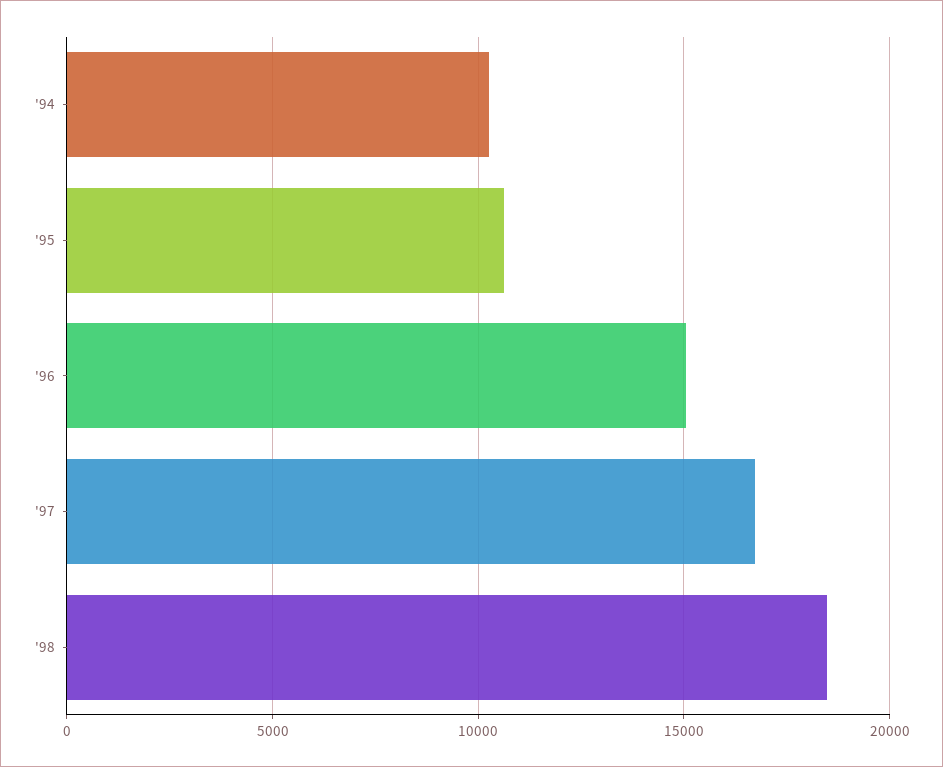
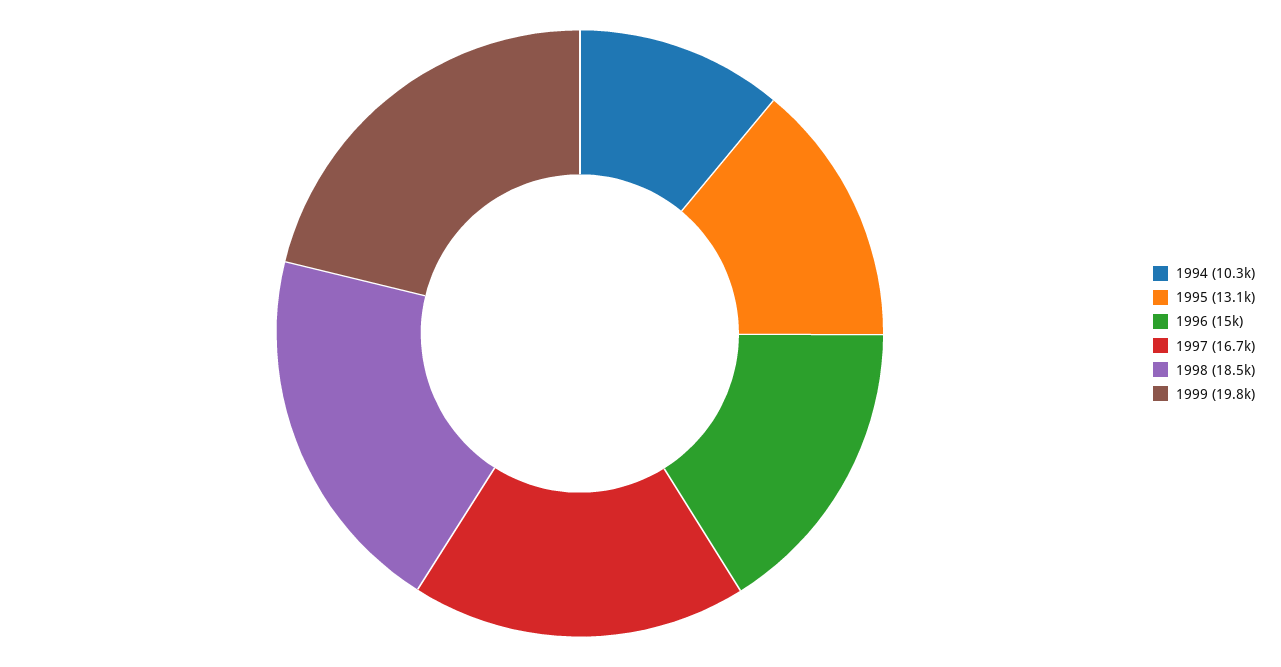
'95: 10500 -> 13100
1999: none -> 19800

